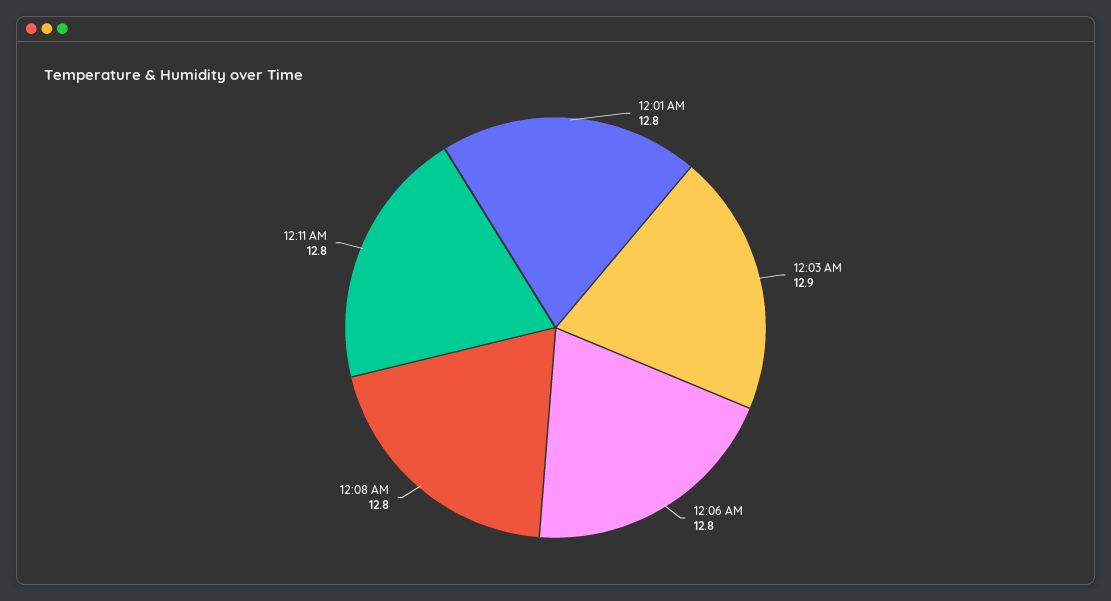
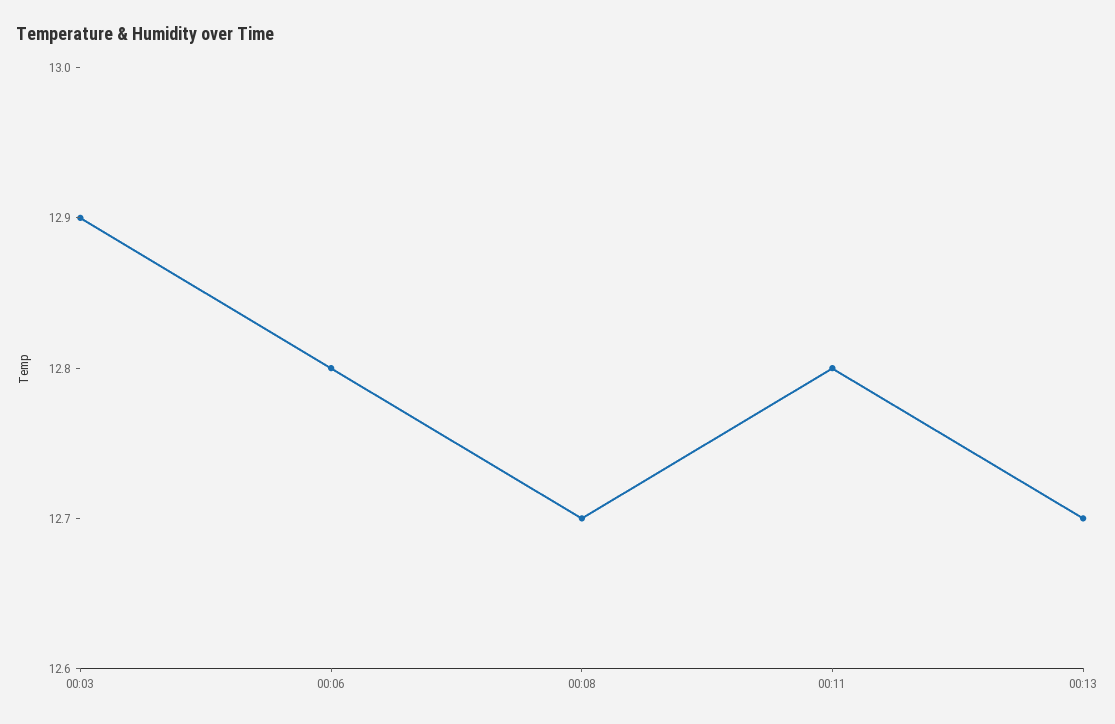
12:01 AM: 12.8 -> none
12:08 AM: 12.8 -> 12.7
00:13: none -> 12.7

